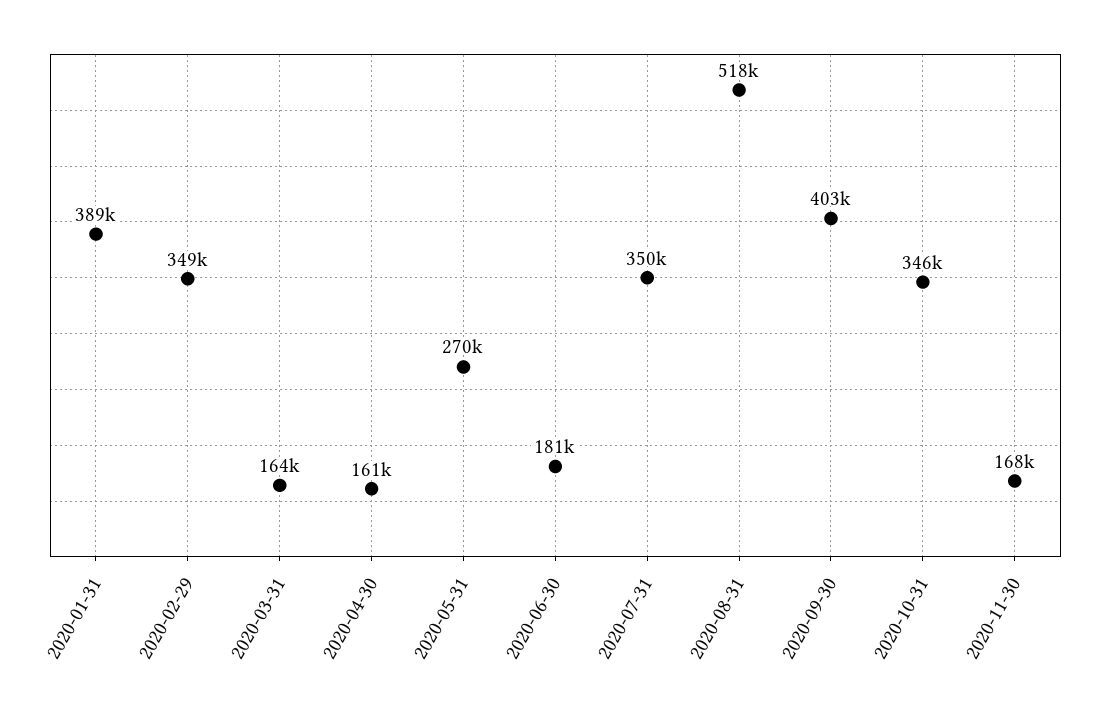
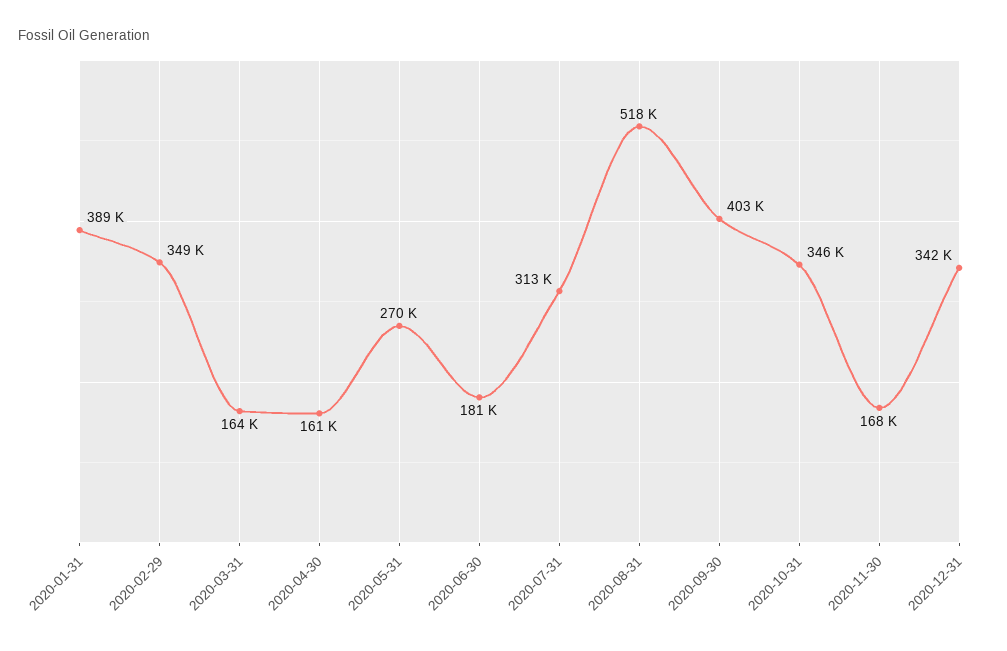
2020-07-31: 350000 -> 313000
2020-12-31: none -> 342000

